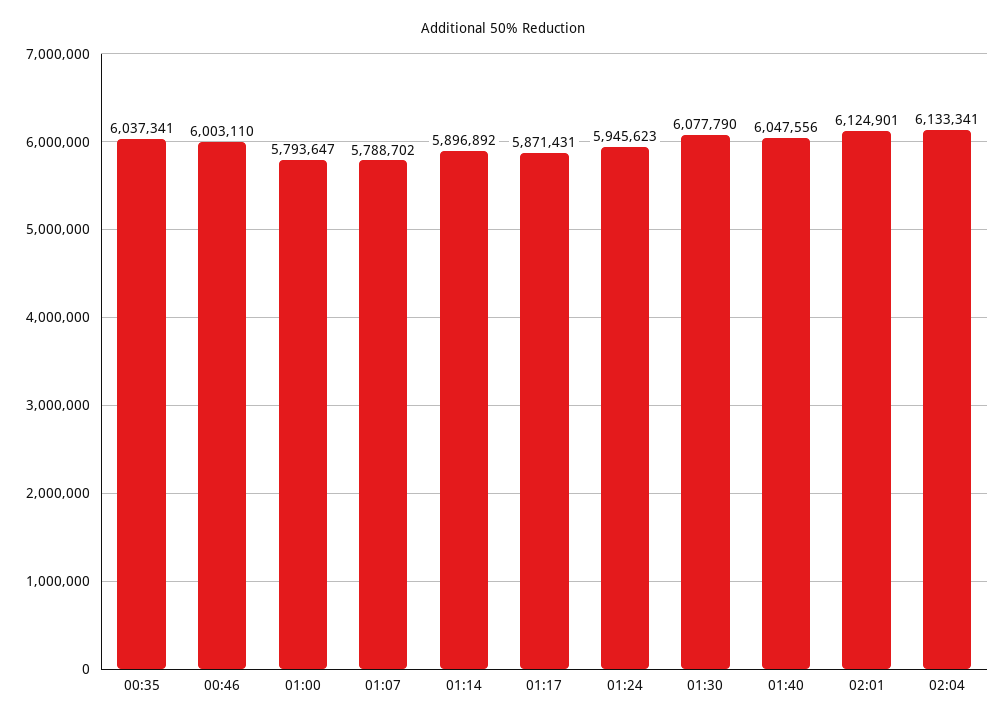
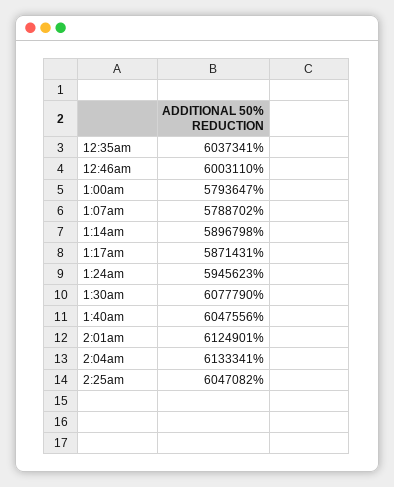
01:14: 5896892 -> 5896798
2:25am: none -> 6047082

